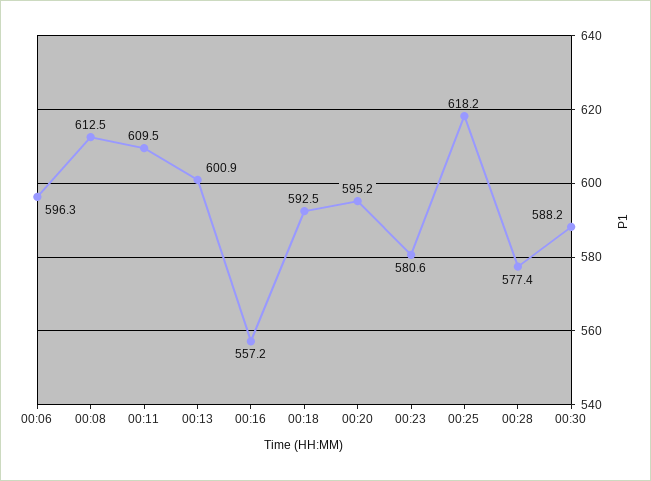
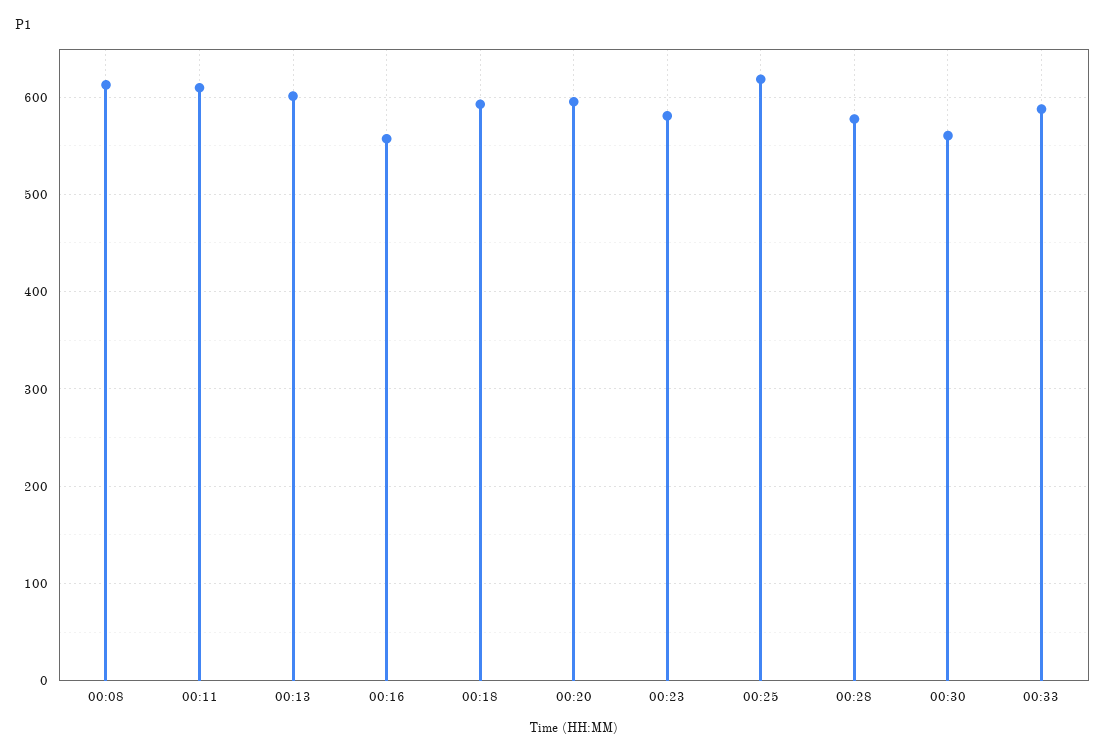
00:06: 596.3 -> none
00:30: 588.2 -> 560
00:33: none -> 590

